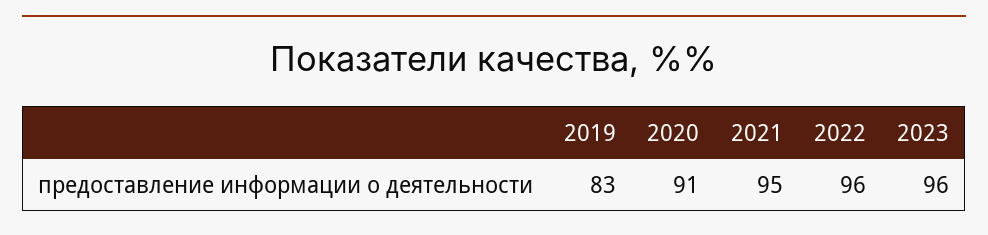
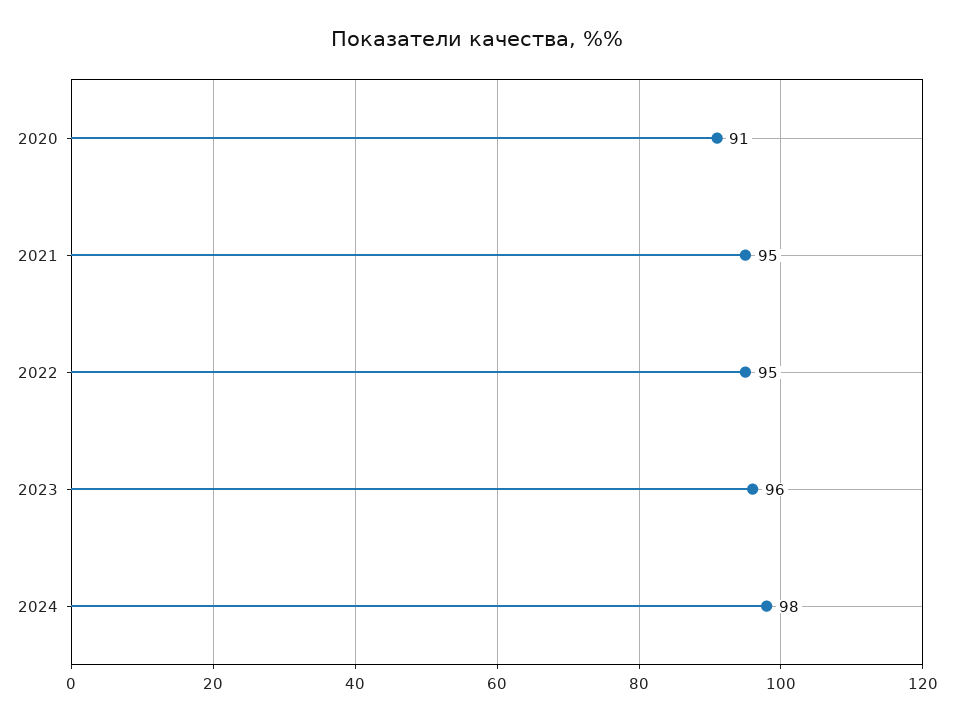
2019: 83 -> none
2022: 96 -> 95
2024: none -> 98

